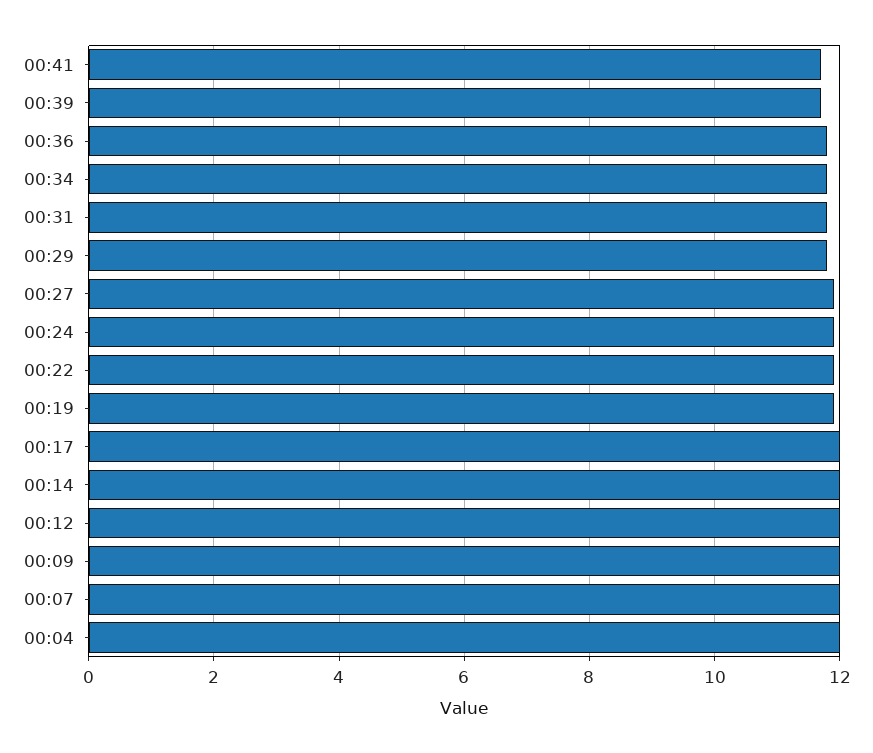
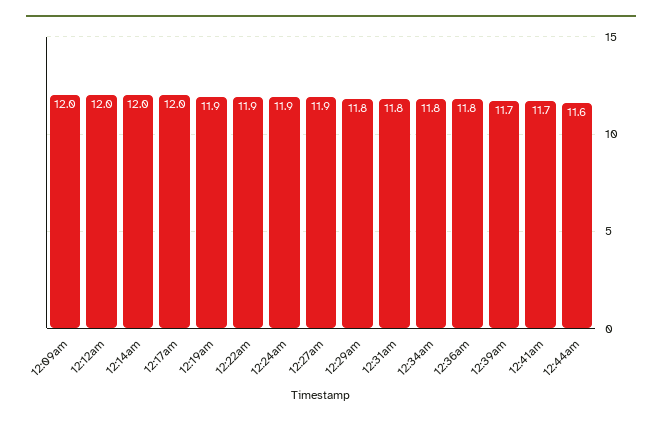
00:07: 12 -> none
00:04: 12 -> none
12:44am: none -> 11.6

